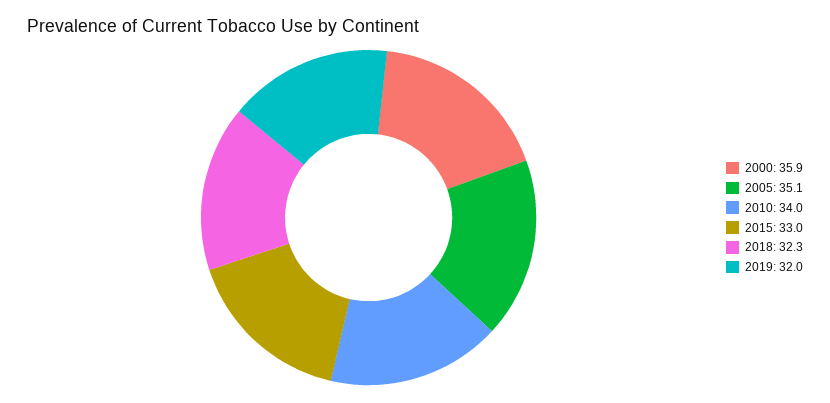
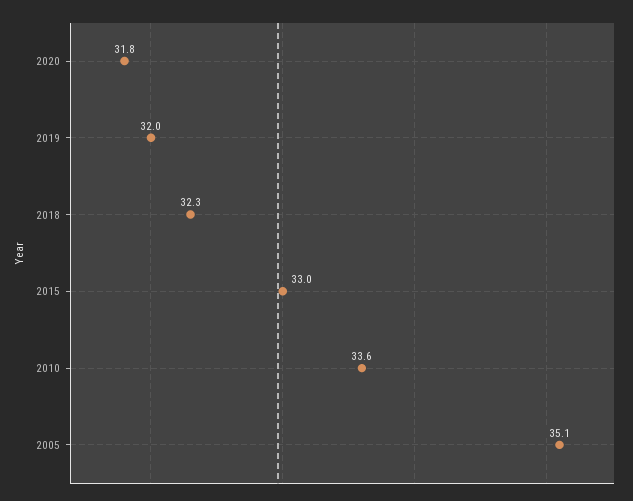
2000: 35.9 -> none
2010: 34 -> 33.6
2020: none -> 31.8

